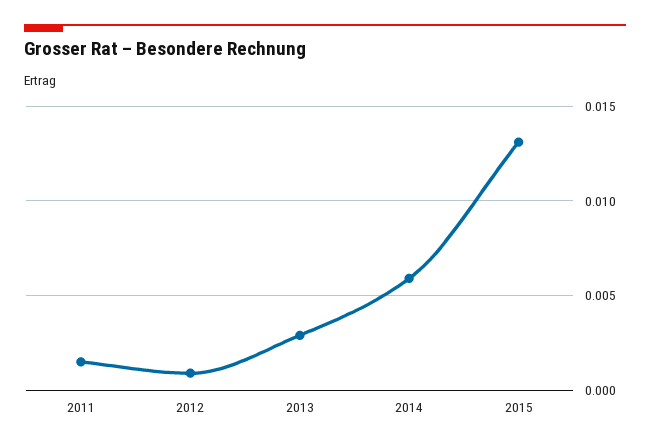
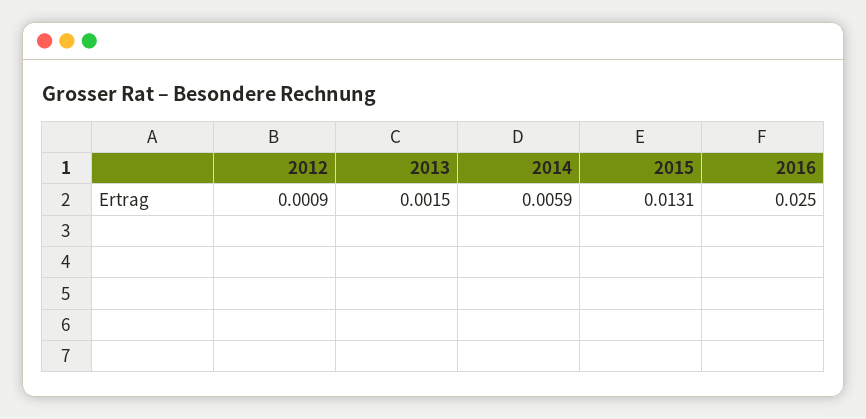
2011: 0.0015 -> none
2013: 0.003 -> 0.0015
2016: none -> 0.025

